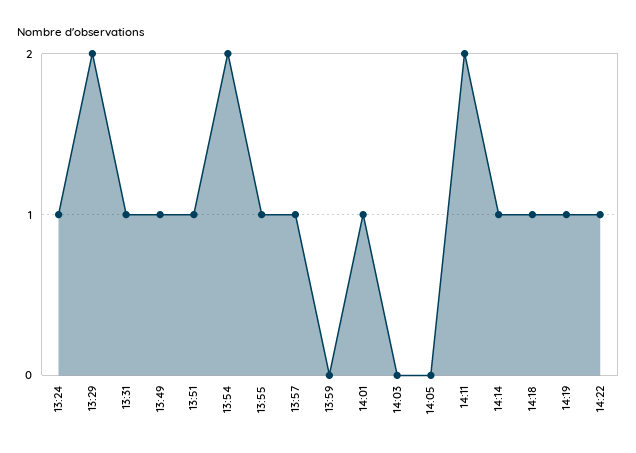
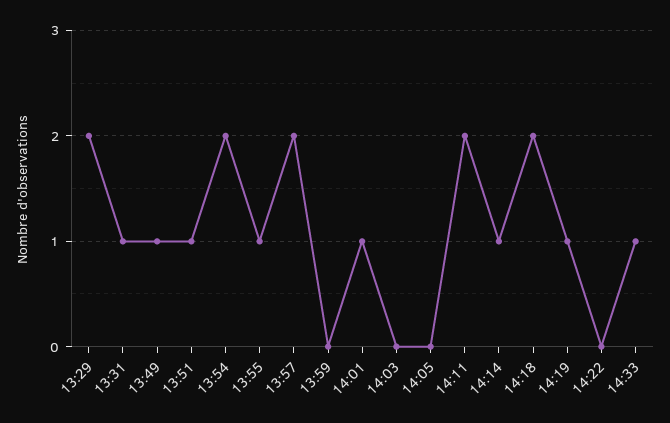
13:24: 1 -> none
13:57: 1 -> 2
14:18: 1 -> 2
14:22: 1 -> 0
14:33: none -> 1

